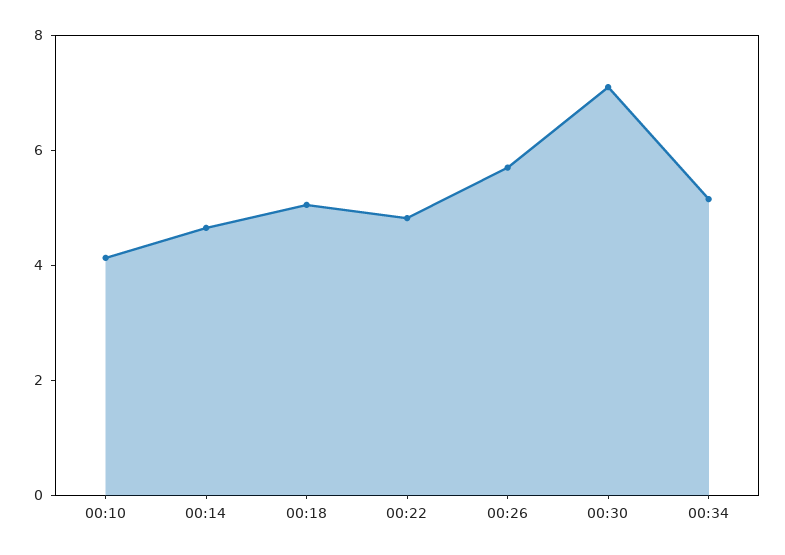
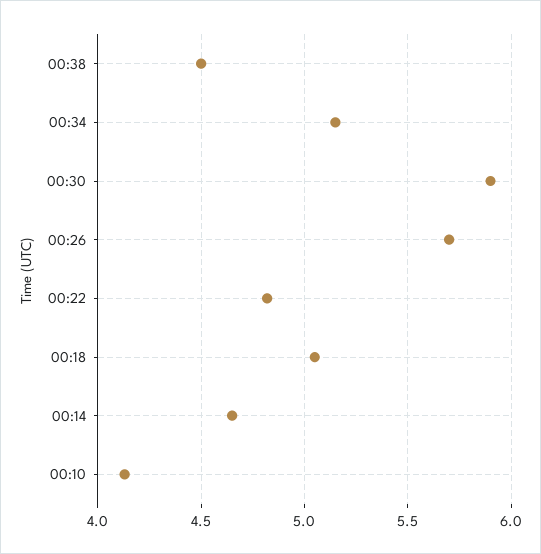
00:30: 7 -> 5.9
00:38: none -> 4.5

